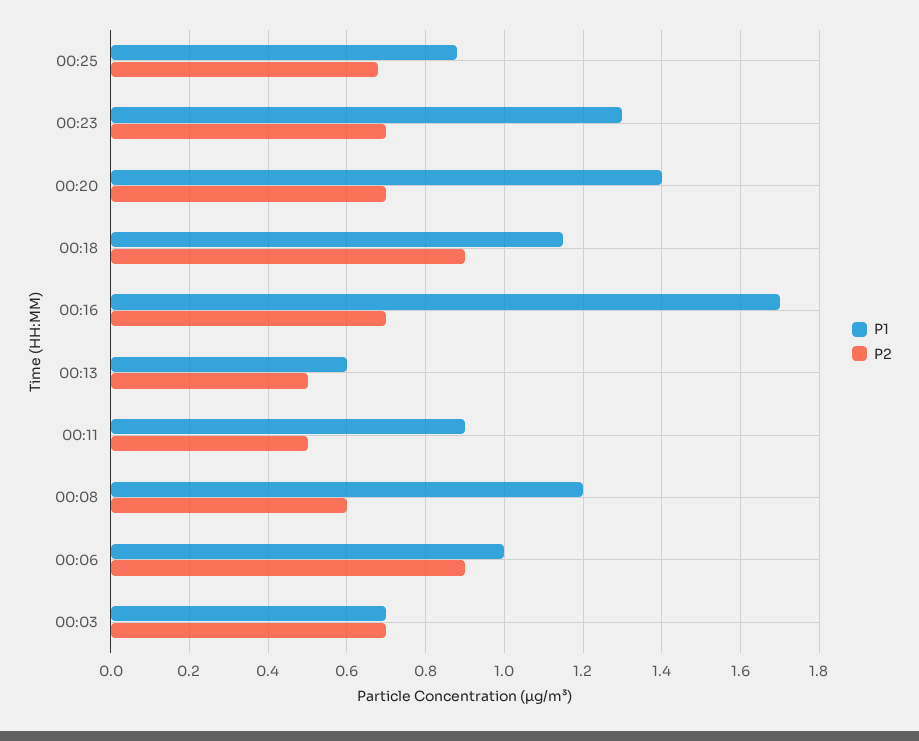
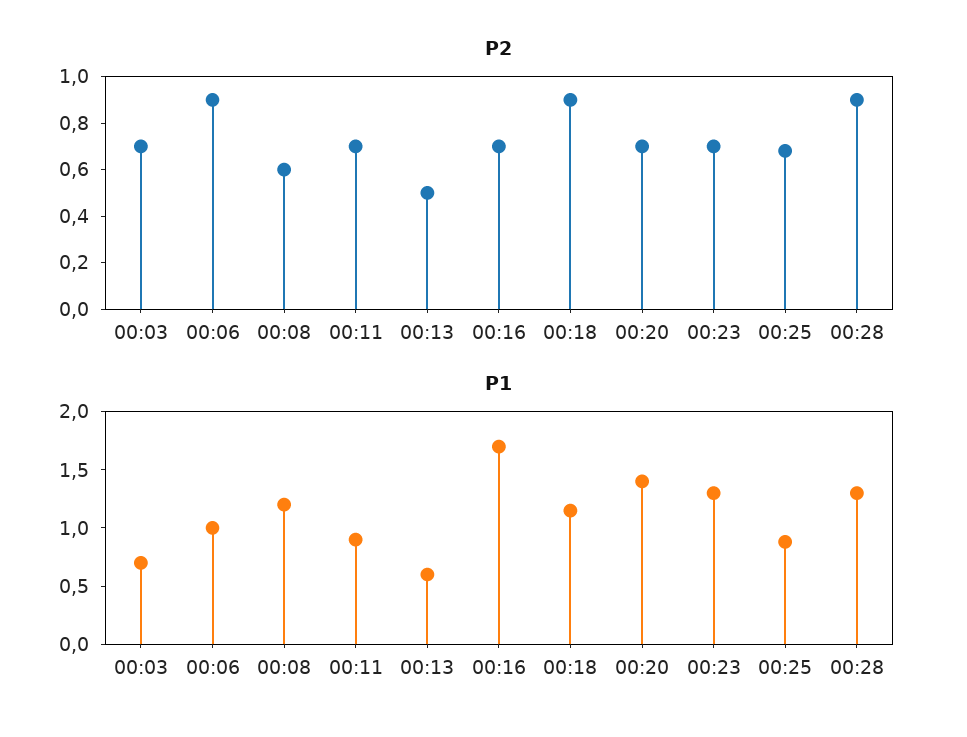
P2, 00:11: 0.5 -> 0.7
P2, 00:28: none -> 0.9
P1, 00:28: none -> 1.3

